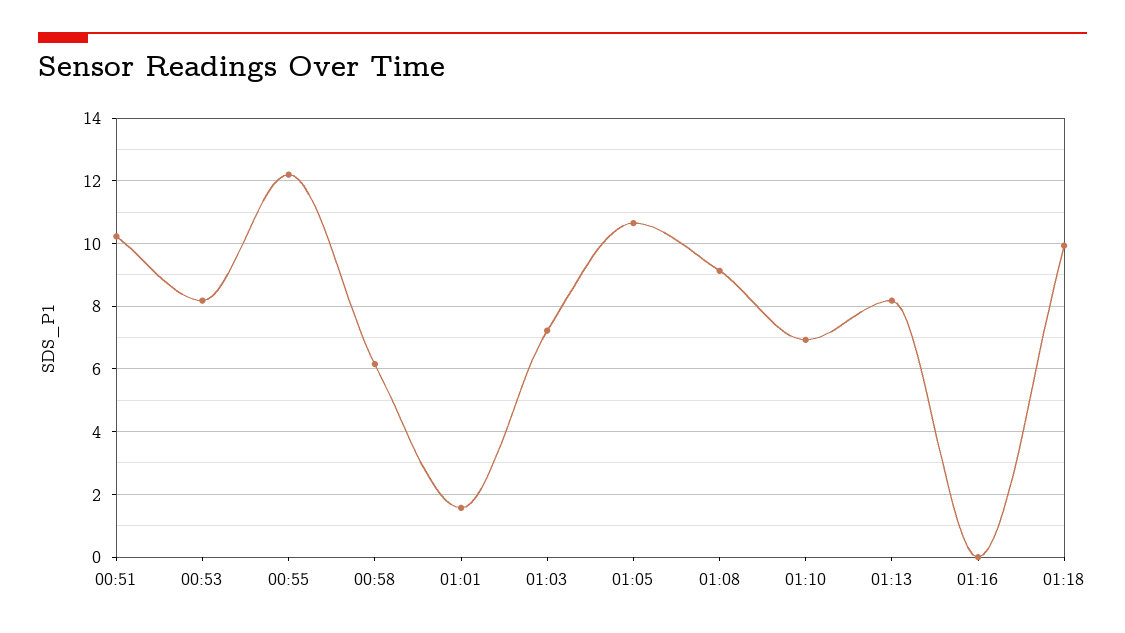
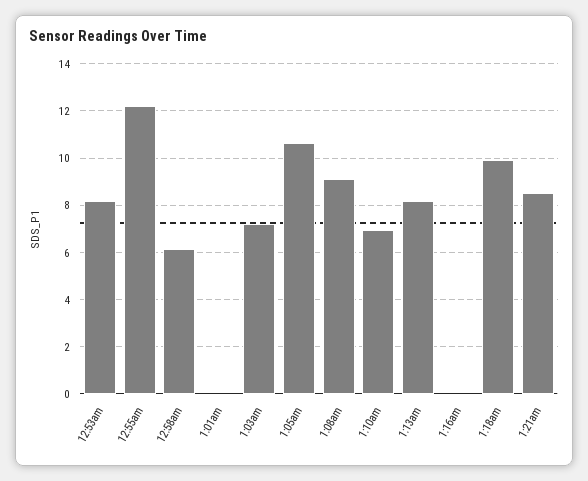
00:51: 10.2 -> none
01:01: 1.6 -> 0
1:21am: none -> 8.5

